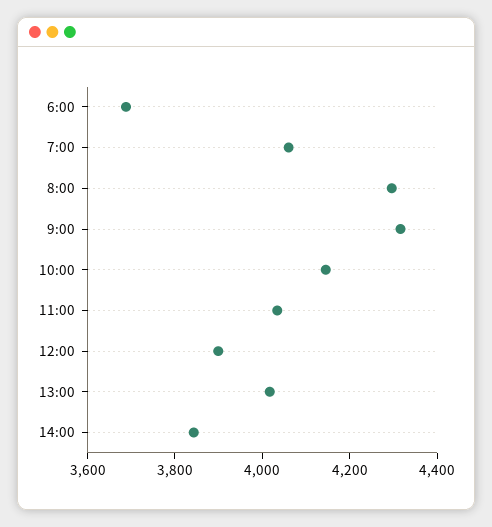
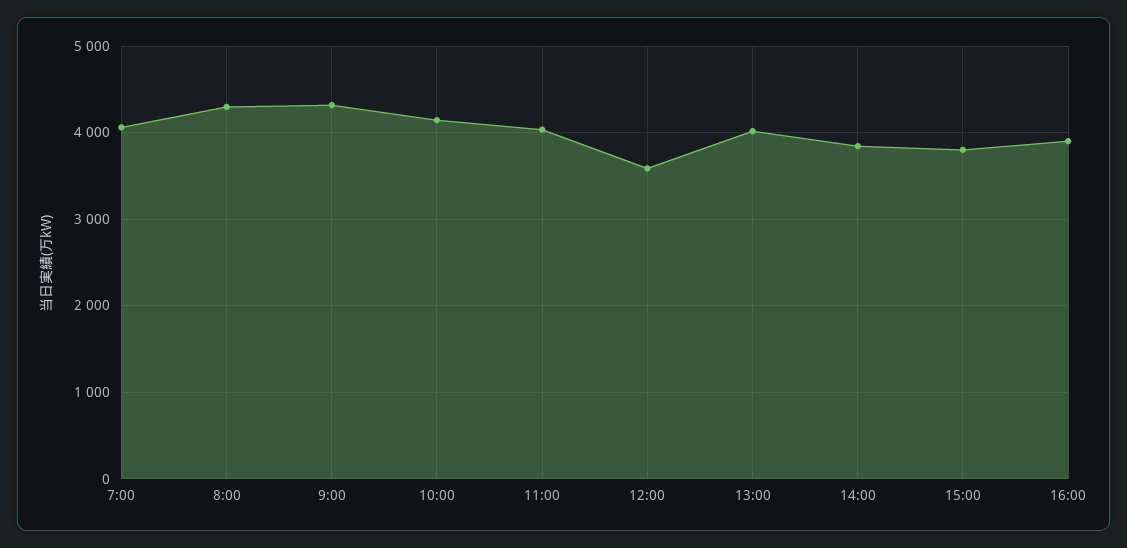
6:00: 3700 -> none
12:00: 3900 -> 3600
15:00: none -> 3800
16:00: none -> 3900

